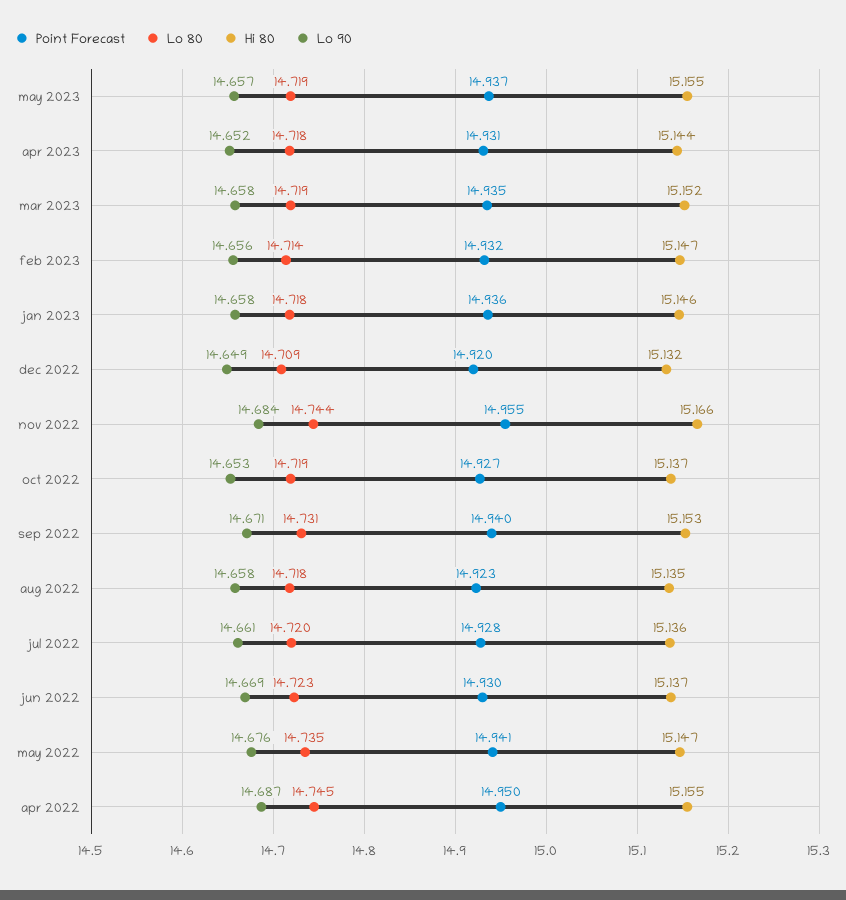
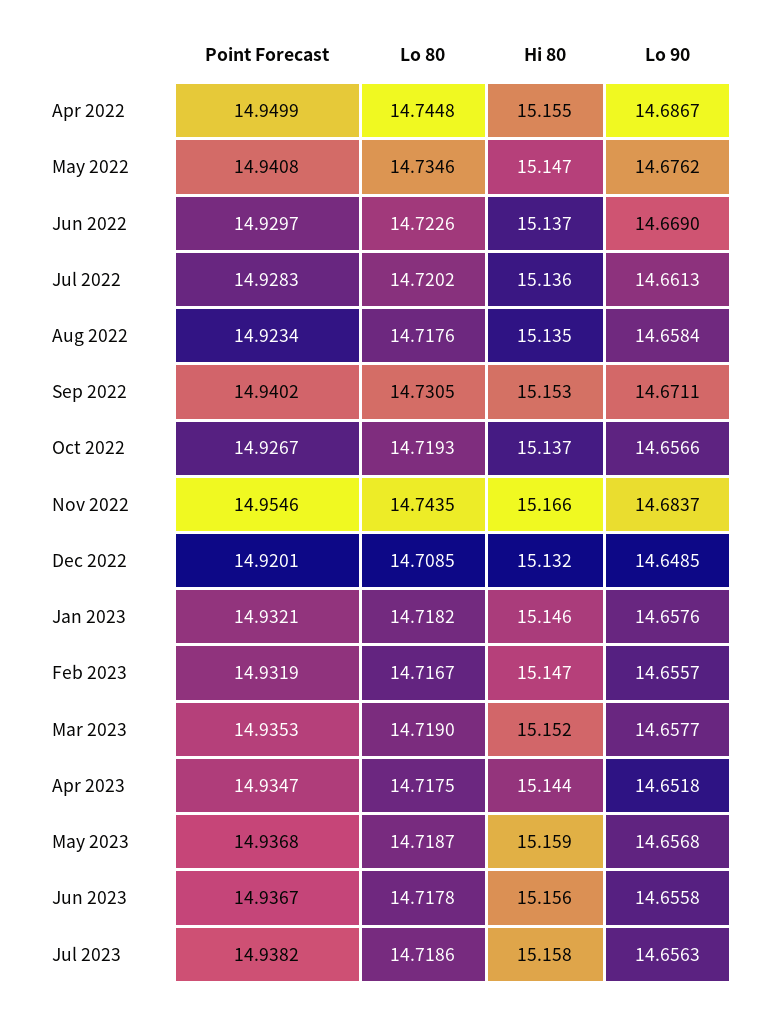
Hi 80, may 2023: 15.155 -> 15.159
Point Forecast, apr 2023: 14.931 -> 14.9347
Lo 80, feb 2023: 14.714 -> 14.7167
Point Forecast, jan 2023: 14.936 -> 14.9321
Lo 90, oct 2022: 14.653 -> 14.6566
Point Forecast, Jun 2023: none -> 14.9367
Lo 80, Jun 2023: none -> 14.7178
Hi 80, Jun 2023: none -> 15.156
Lo 90, Jun 2023: none -> 14.6558
Point Forecast, Jul 2023: none -> 14.9382
Lo 80, Jul 2023: none -> 14.7186
Hi 80, Jul 2023: none -> 15.158
Lo 90, Jul 2023: none -> 14.6563

